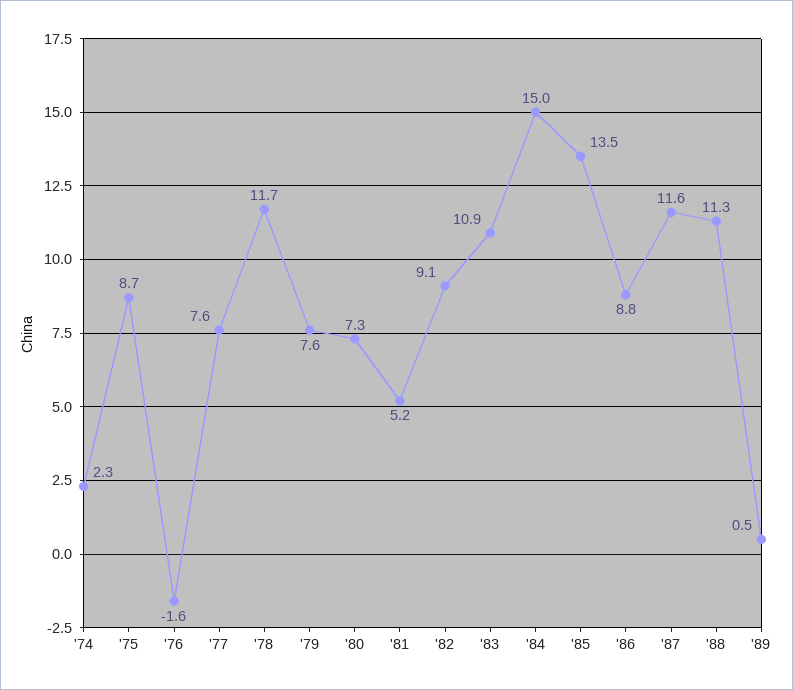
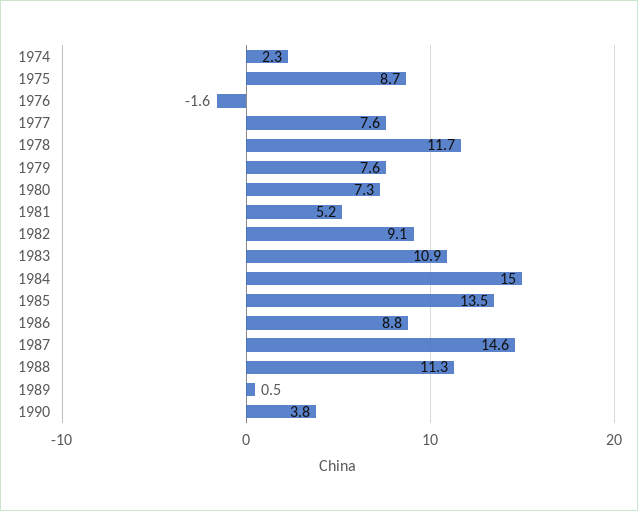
'87: 11.6 -> 14.6
1990: none -> 3.8

